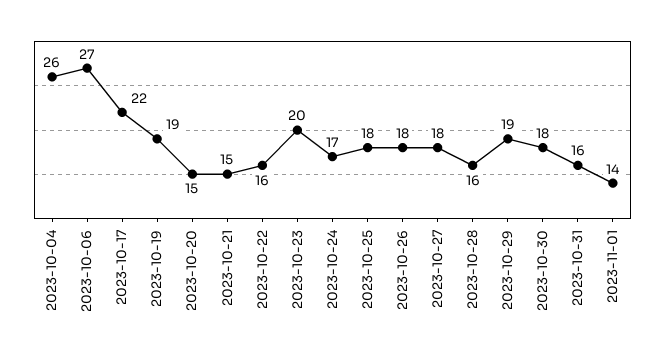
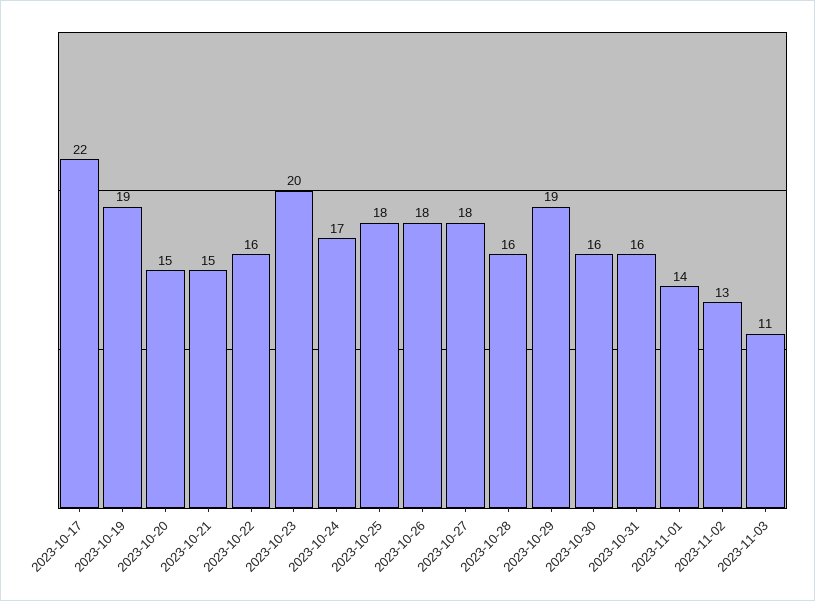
2023-10-04: 26 -> none
2023-10-06: 27 -> none
2023-10-30: 18 -> 16
2023-11-02: none -> 13
2023-11-03: none -> 11

